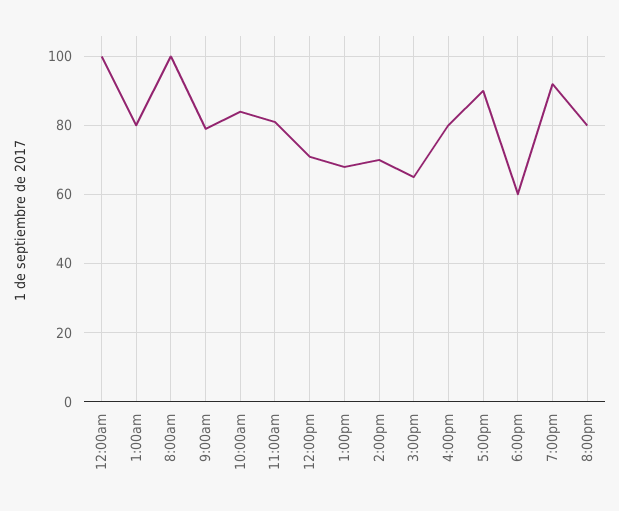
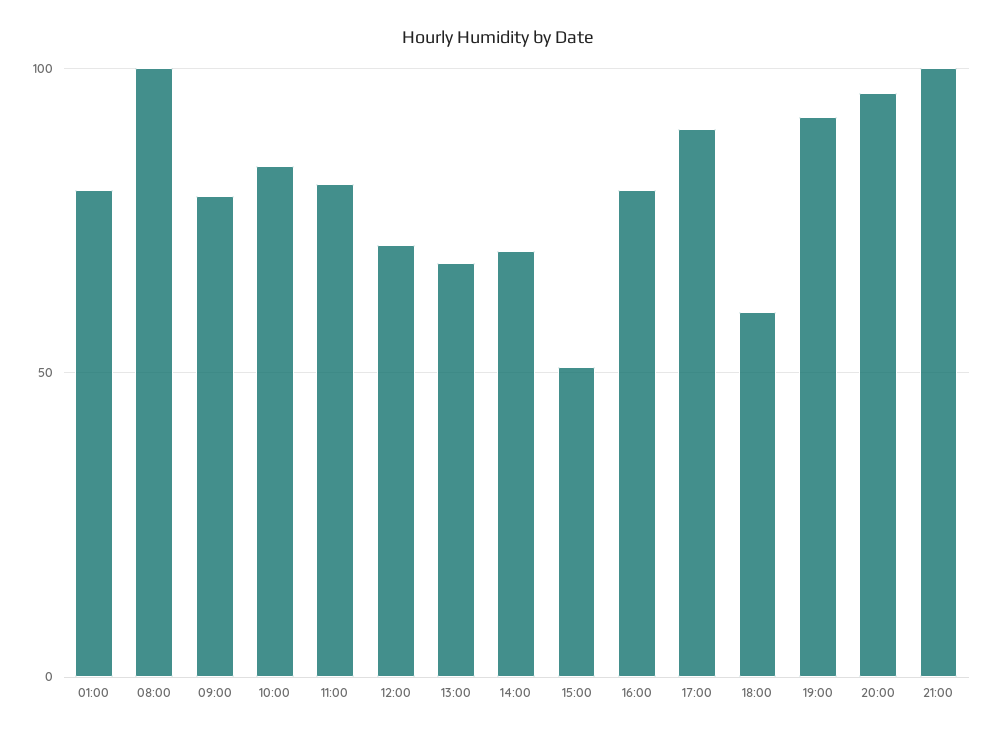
12:00am: 100 -> none
3:00pm: 65 -> 50
8:00pm: 80 -> 95
21:00: none -> 100

